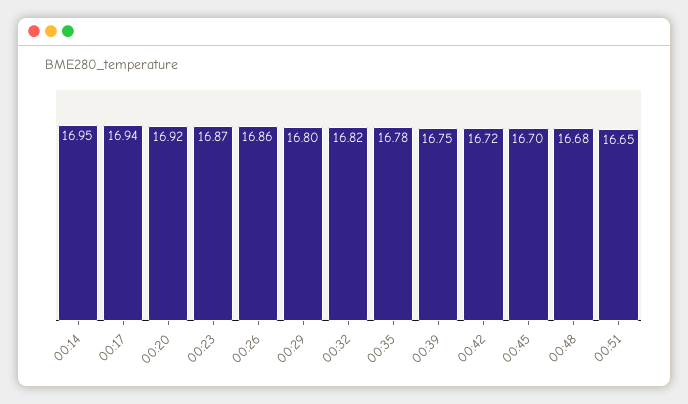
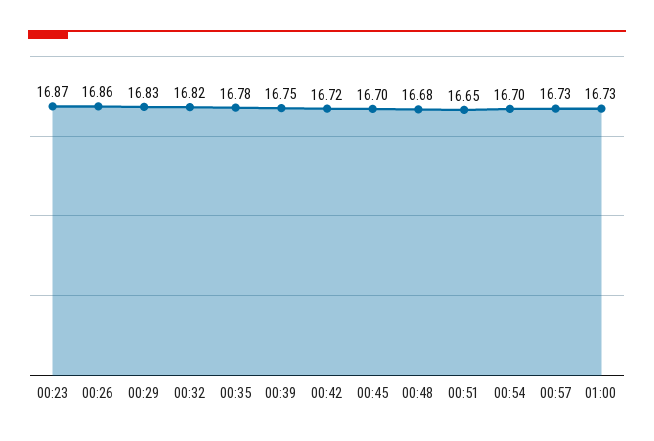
00:14: 16.95 -> none
00:17: 16.94 -> none
00:20: 16.92 -> none
00:29: 16.8 -> 16.83
00:54: none -> 16.7
00:57: none -> 16.73
01:00: none -> 16.73

